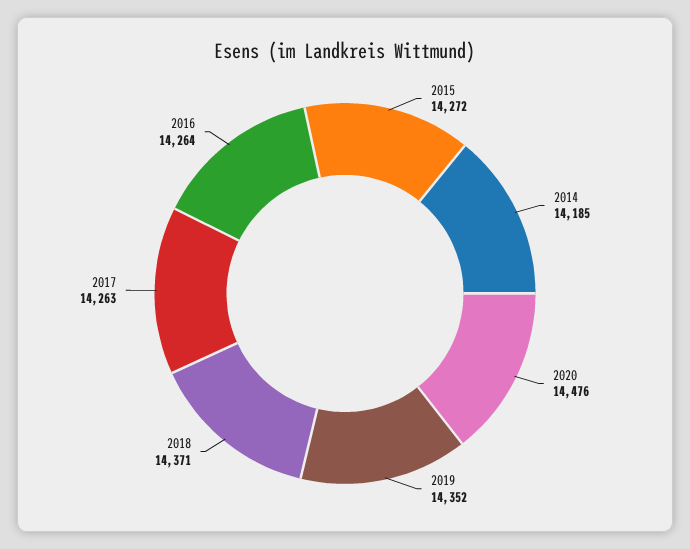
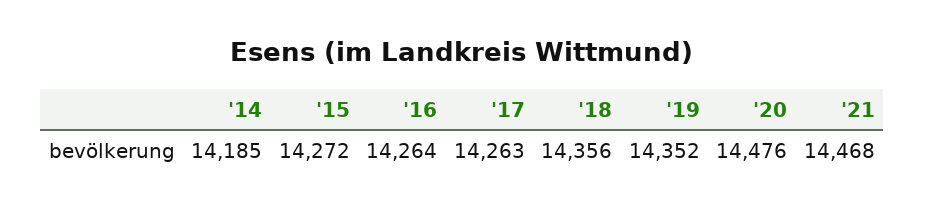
2018: 14371 -> 14356
'21: none -> 14468

